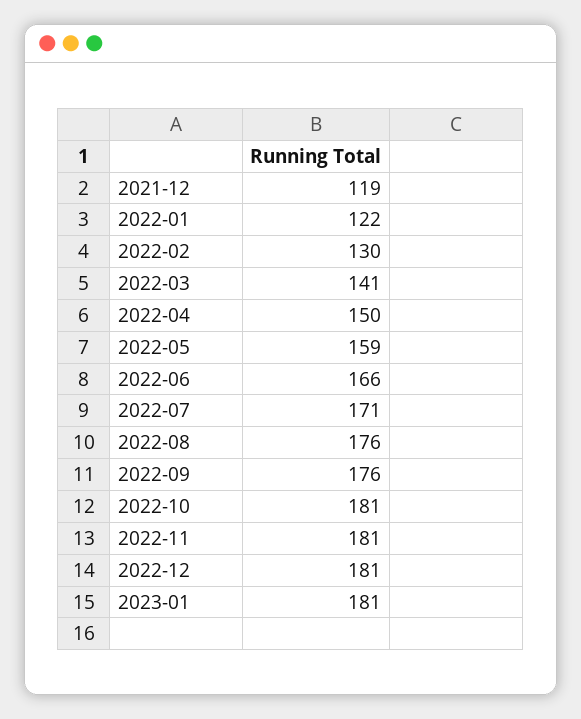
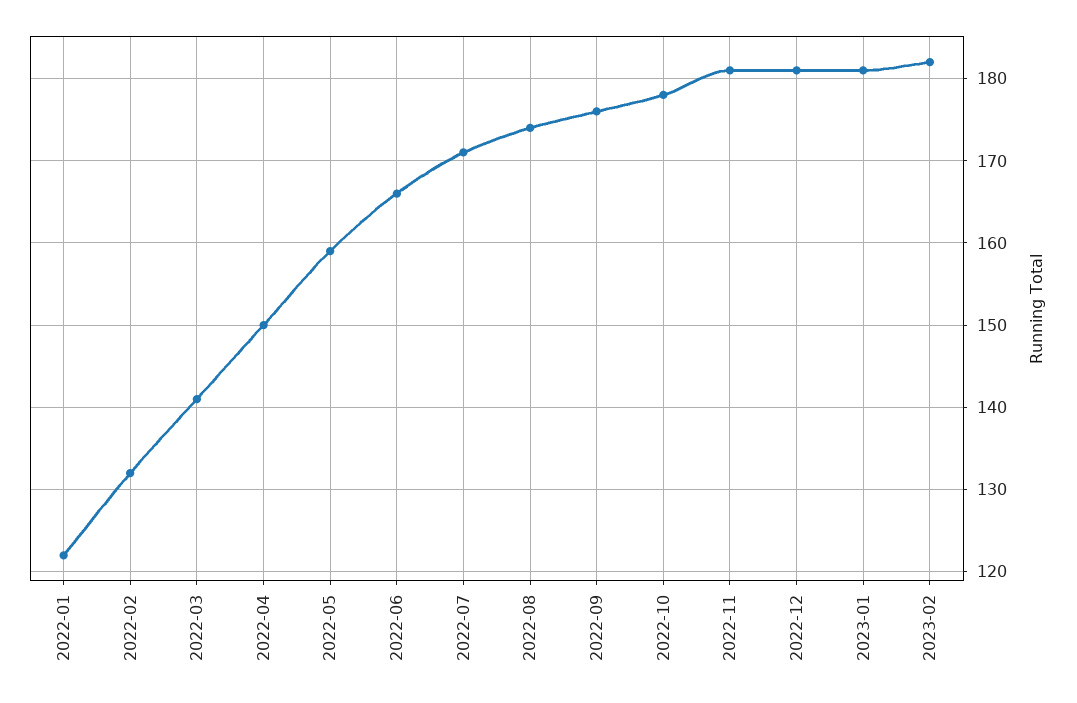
2021-12: 119 -> none
2022-02: 130 -> 132
2022-08: 176 -> 174
2022-10: 181 -> 178
2023-02: none -> 182

